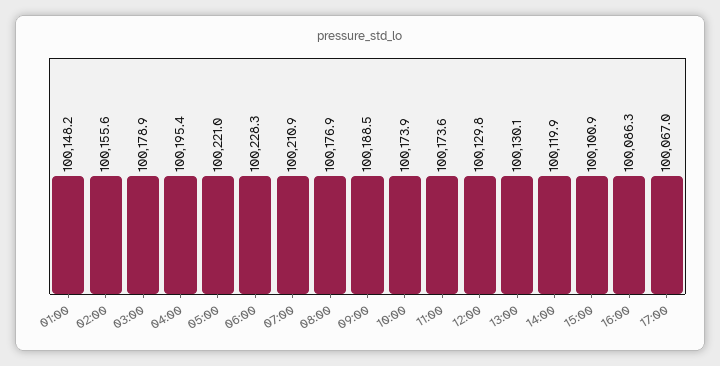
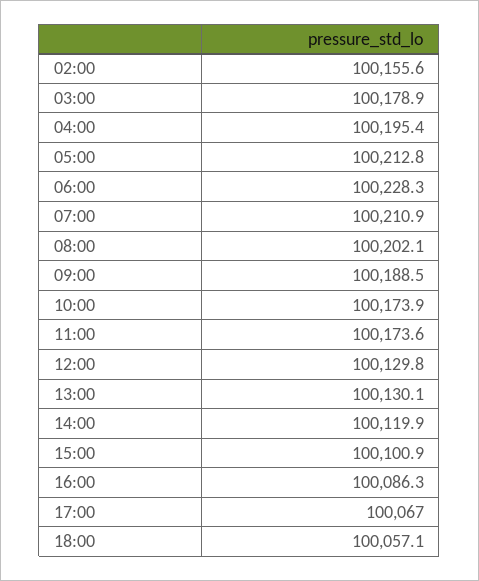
01:00: 100148.2 -> none
05:00: 100221 -> 100212.8
08:00: 100176.9 -> 100202.1
18:00: none -> 100057.1

